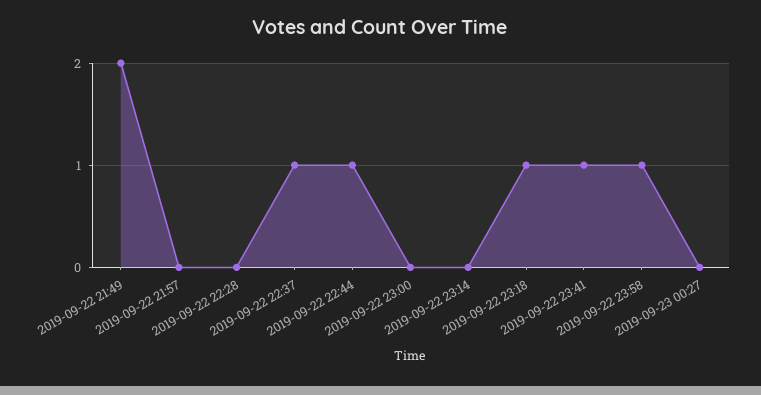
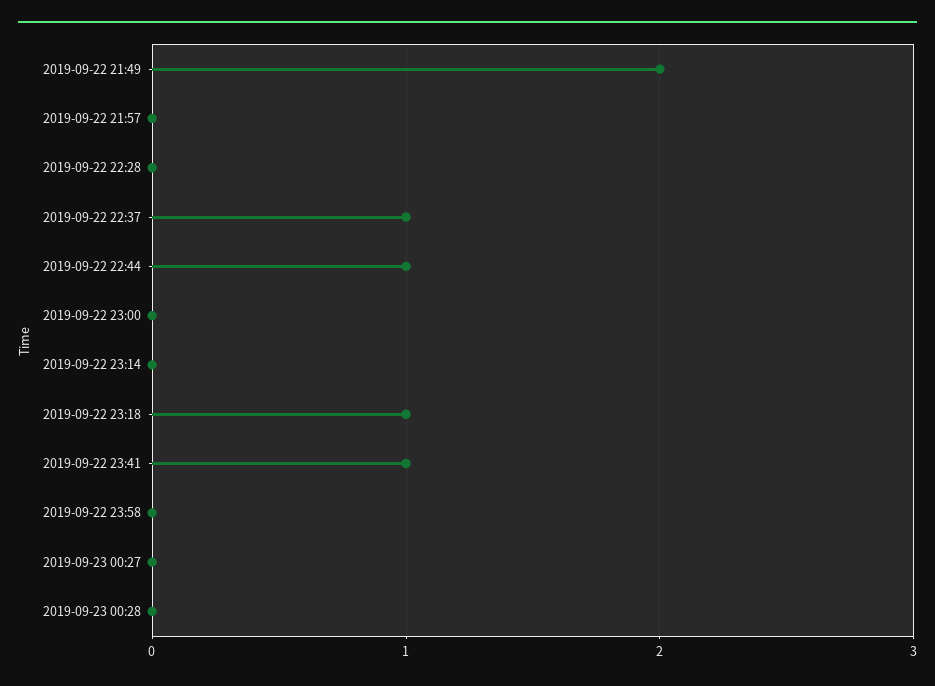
2019-09-22 23:58: 1 -> 0
2019-09-23 00:28: none -> 0

